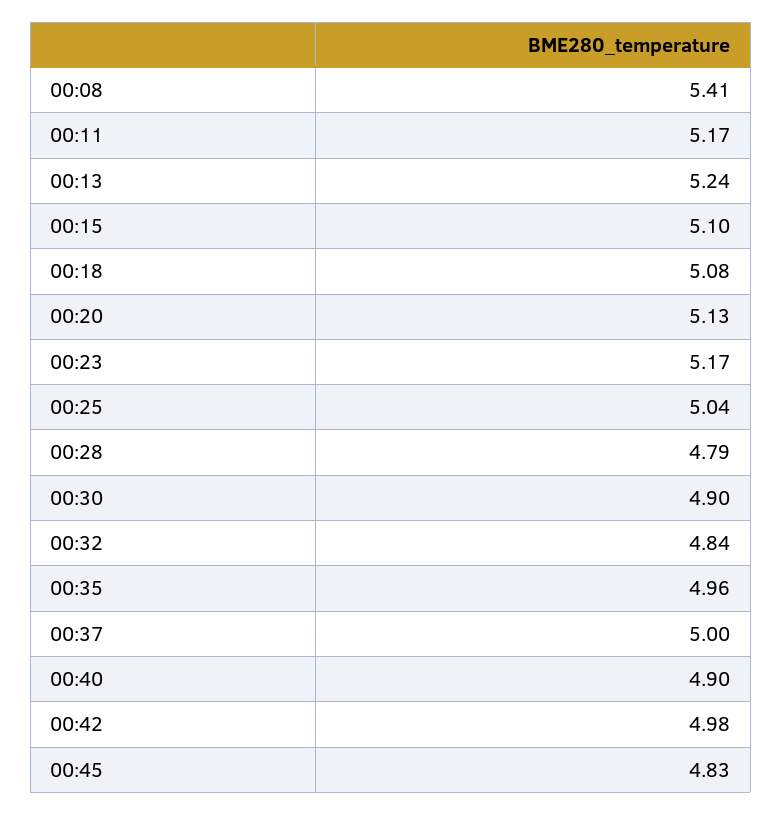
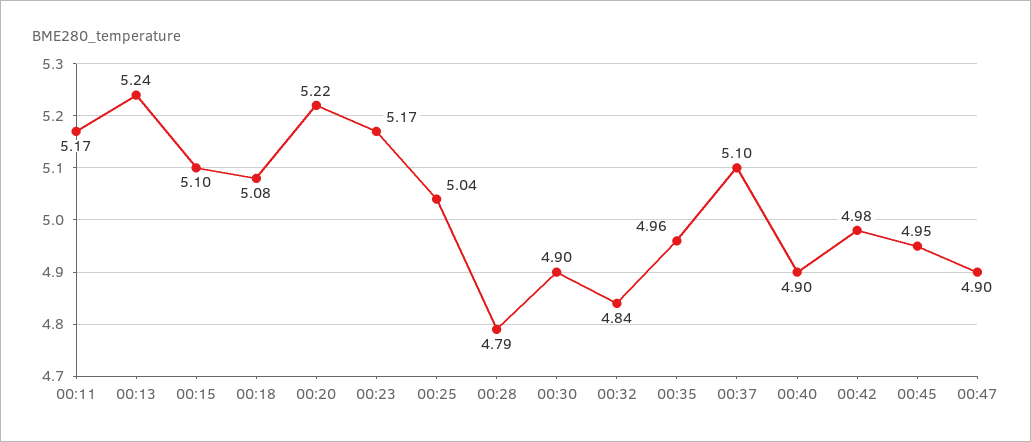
00:08: 5.41 -> none
00:20: 5.13 -> 5.22
00:37: 5 -> 5.1
00:45: 4.83 -> 4.95
00:47: none -> 4.9

